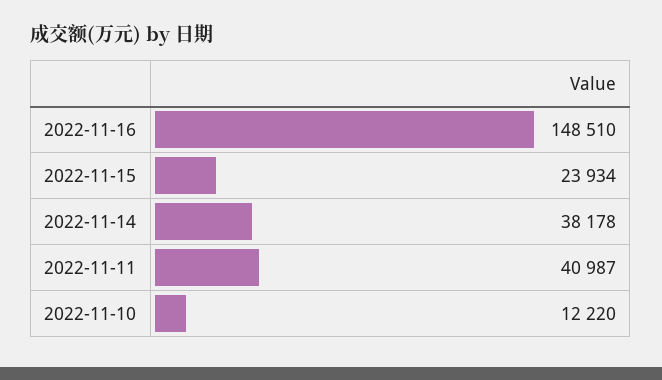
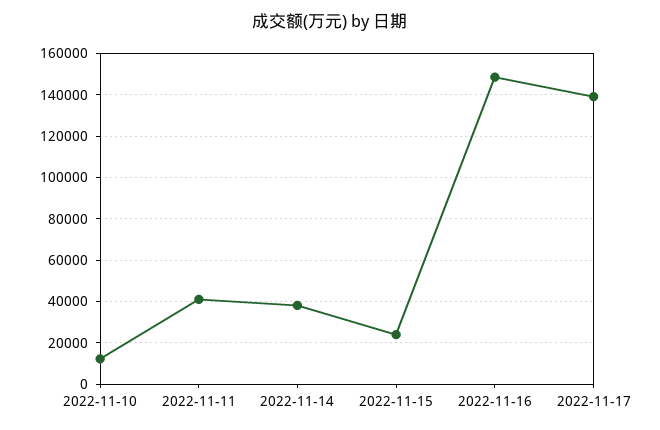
2022-11-17: none -> 140000

